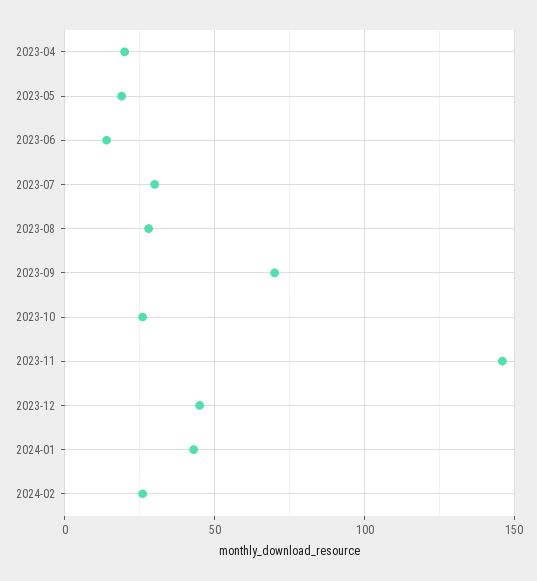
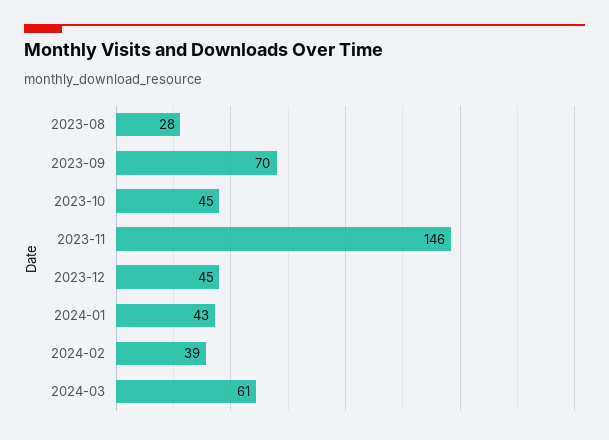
2023-04: 20 -> none
2023-05: 20 -> none
2023-06: 15 -> none
2023-07: 30 -> none
2023-10: 25 -> 45
2024-02: 25 -> 39
2024-03: none -> 61

